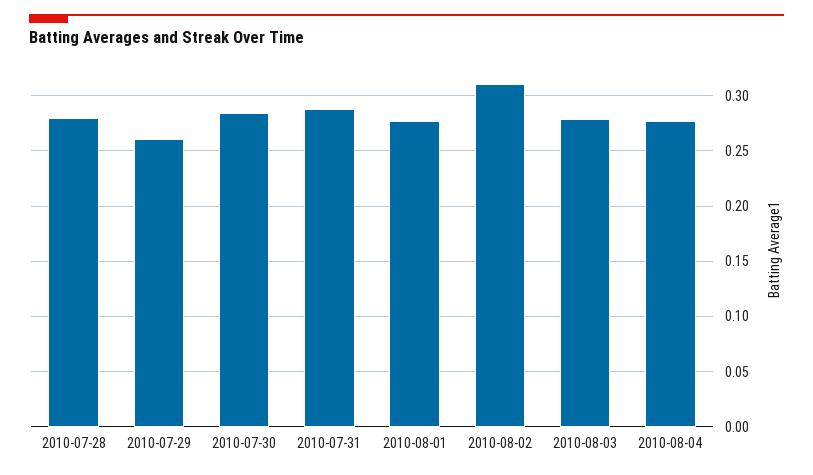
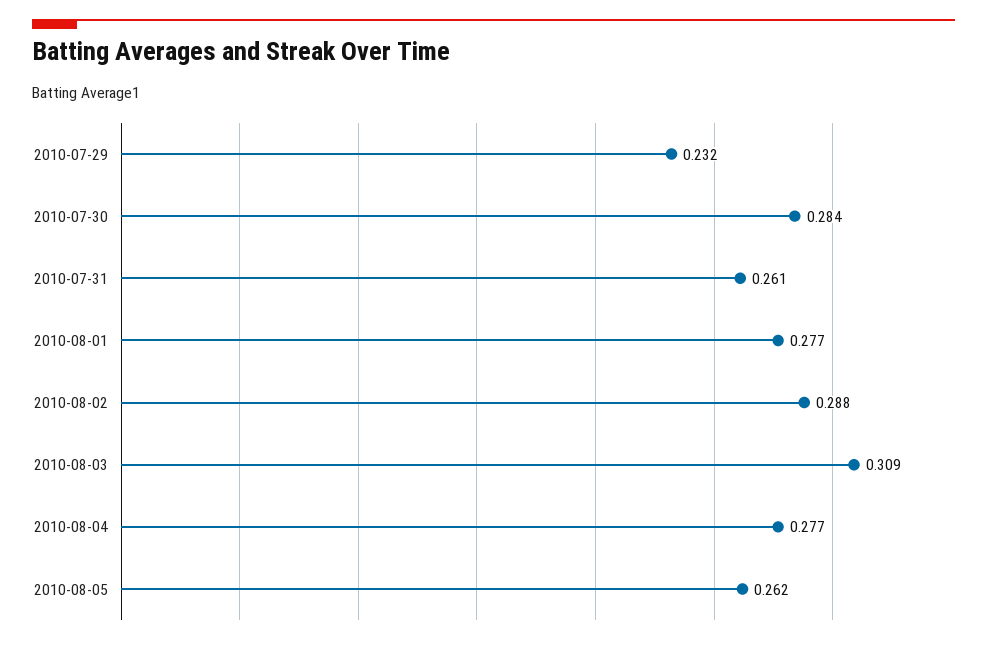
2010-07-28: 0.28 -> none
2010-07-29: 0.26 -> 0.232
2010-07-31: 0.29 -> 0.261
2010-08-02: 0.31 -> 0.288
2010-08-03: 0.28 -> 0.309
2010-08-05: none -> 0.262

